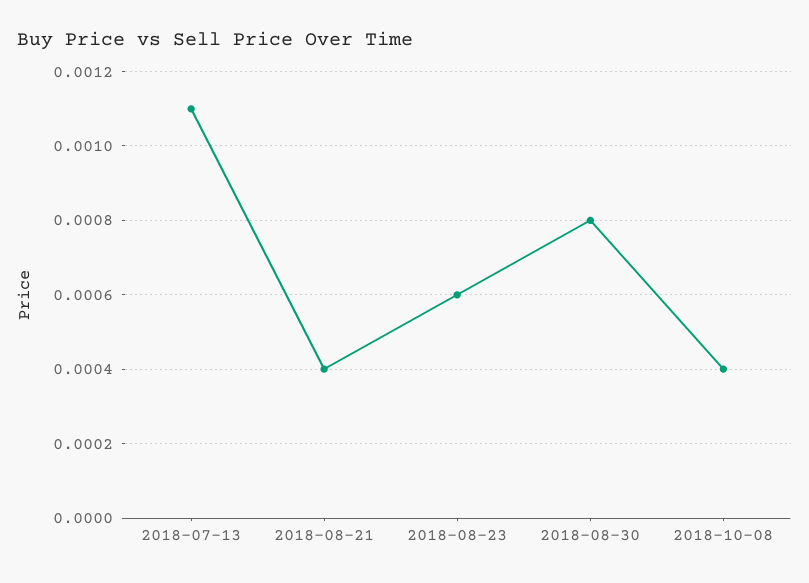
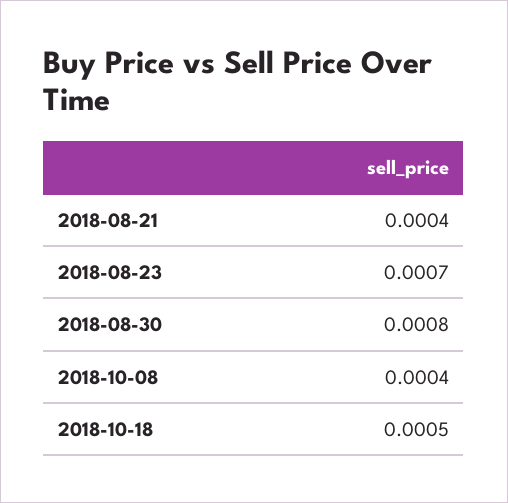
2018-07-13: 0.0011 -> none
2018-08-23: 0.0006 -> 0.0007
2018-10-18: none -> 0.0005

